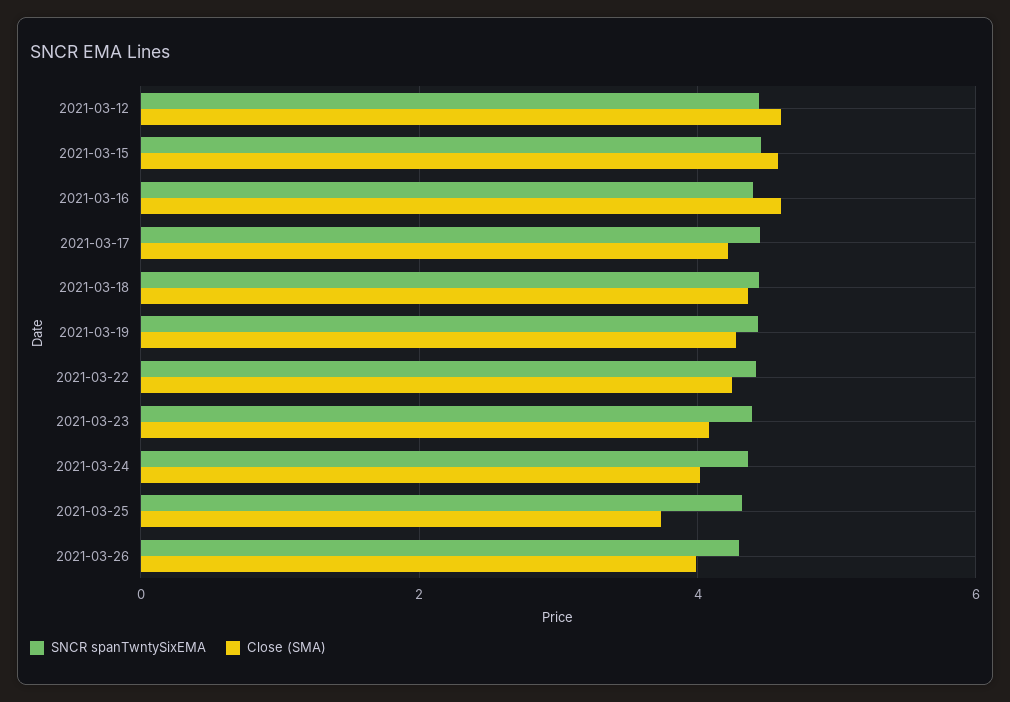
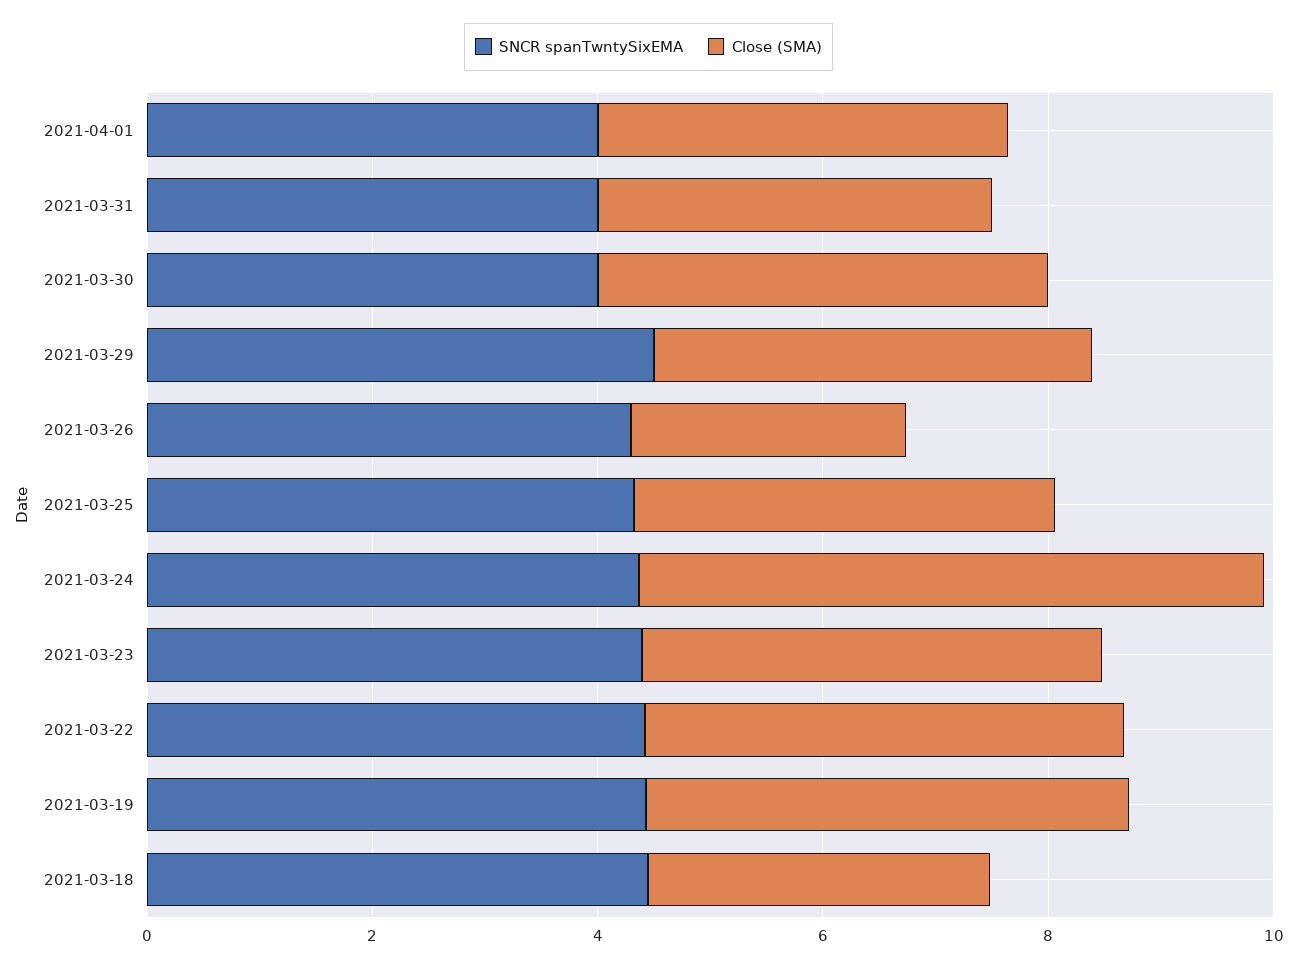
SNCR spanTwntySixEMA, 2021-03-12: 4.4 -> none
Close (SMA), 2021-03-12: 4.6 -> none
SNCR spanTwntySixEMA, 2021-03-15: 4.4 -> none
Close (SMA), 2021-03-15: 4.6 -> none
SNCR spanTwntySixEMA, 2021-03-16: 4.4 -> none
Close (SMA), 2021-03-16: 4.6 -> none
SNCR spanTwntySixEMA, 2021-03-17: 4.4 -> none
Close (SMA), 2021-03-17: 4.2 -> none
Close (SMA), 2021-03-18: 4.4 -> 3
Close (SMA), 2021-03-24: 4 -> 5.5
Close (SMA), 2021-03-26: 4 -> 2.5
SNCR spanTwntySixEMA, 2021-04-01: none -> 4
Close (SMA), 2021-04-01: none -> 3.5
SNCR spanTwntySixEMA, 2021-03-31: none -> 4
Close (SMA), 2021-03-31: none -> 3.5
SNCR spanTwntySixEMA, 2021-03-30: none -> 4
Close (SMA), 2021-03-30: none -> 4
SNCR spanTwntySixEMA, 2021-03-29: none -> 4.5
Close (SMA), 2021-03-29: none -> 4

